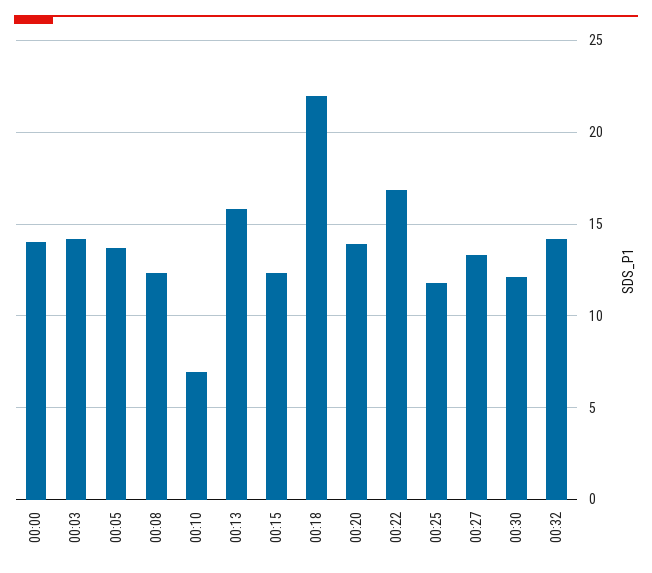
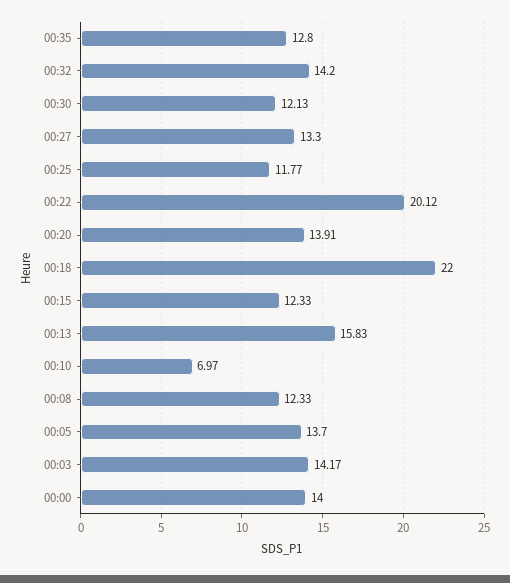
00:22: 17 -> 20.12
00:35: none -> 12.8

